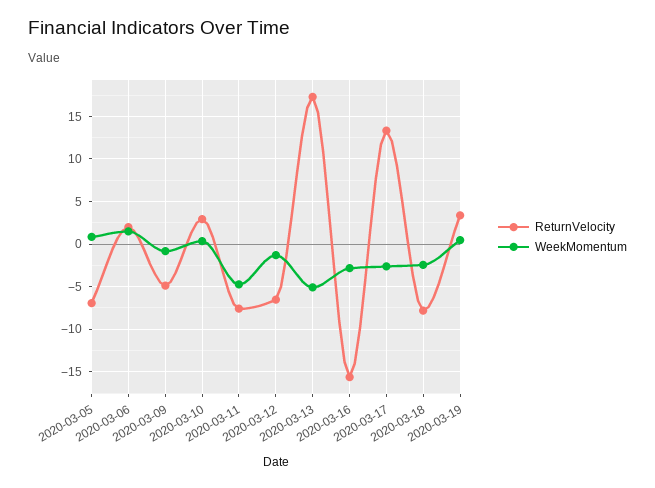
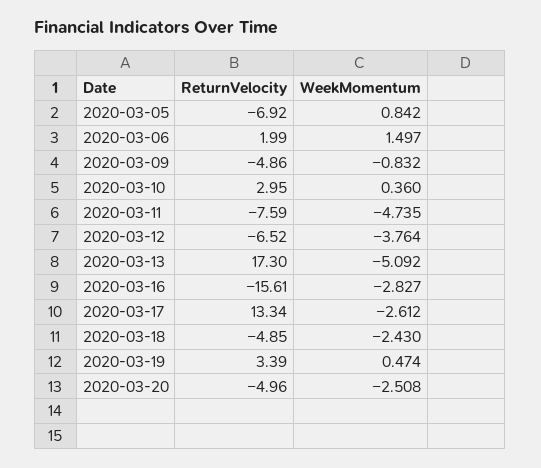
WeekMomentum, 2020-03-12: -1 -> -3.764
ReturnVelocity, 2020-03-18: -8 -> -4.85
ReturnVelocity, 2020-03-20: none -> -4.96
WeekMomentum, 2020-03-20: none -> -2.508

